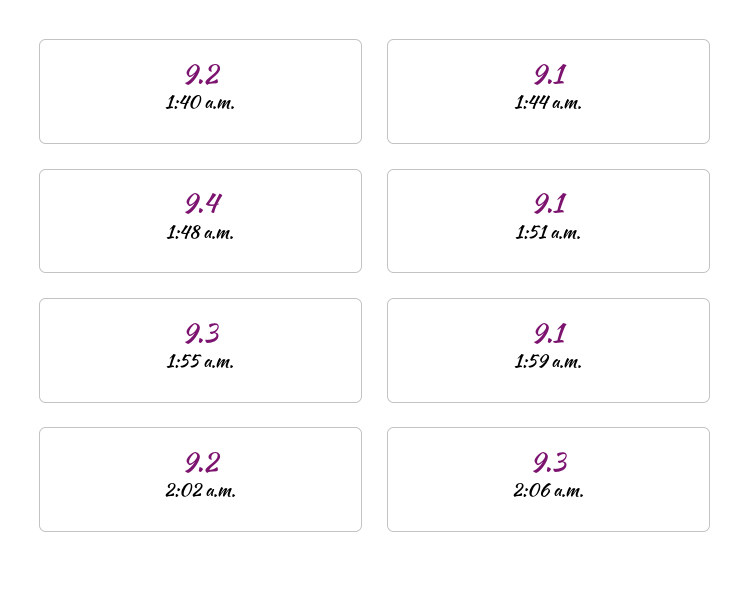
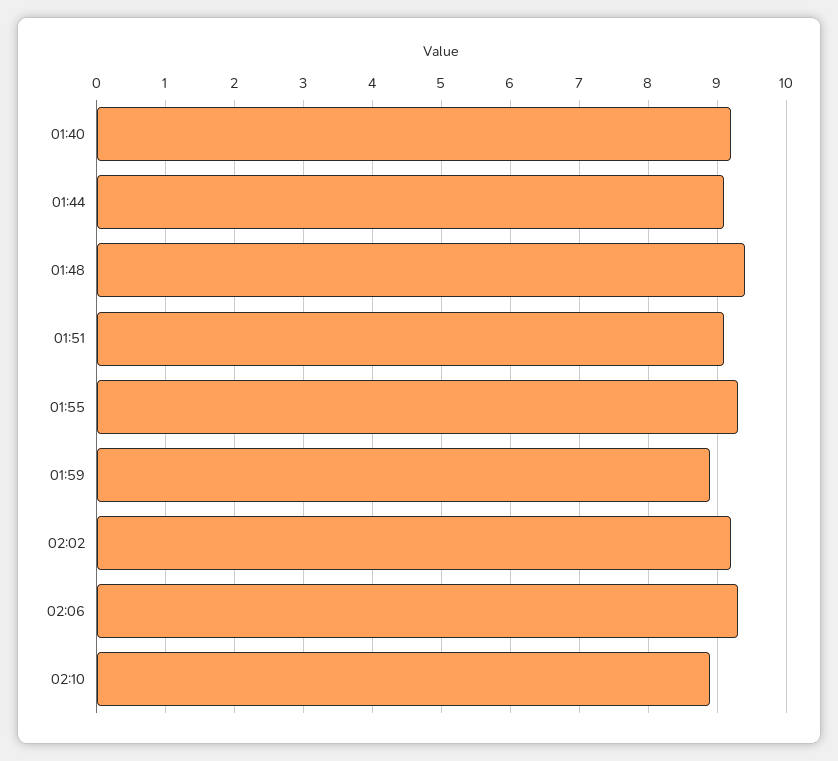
1:59 a.m.: 9.1 -> 8.9
02:10: none -> 8.9

